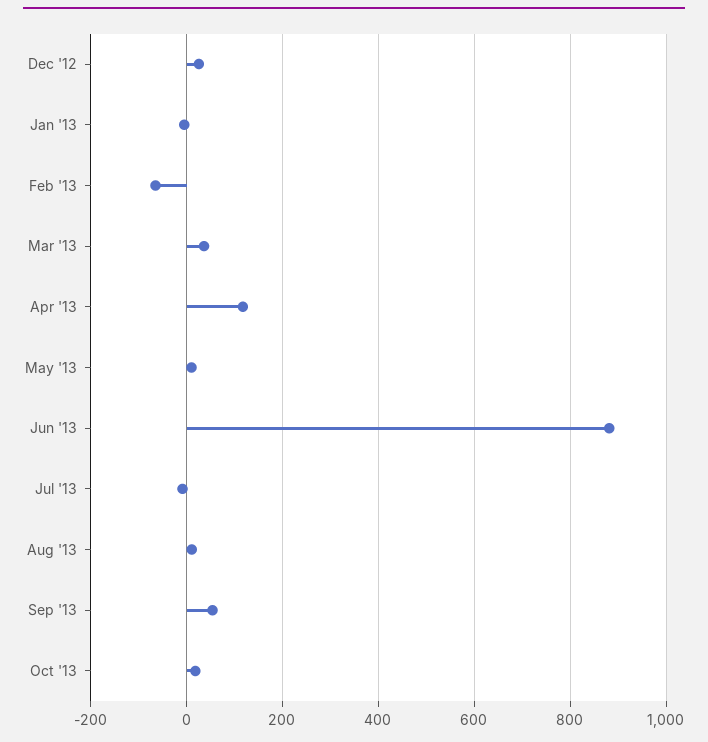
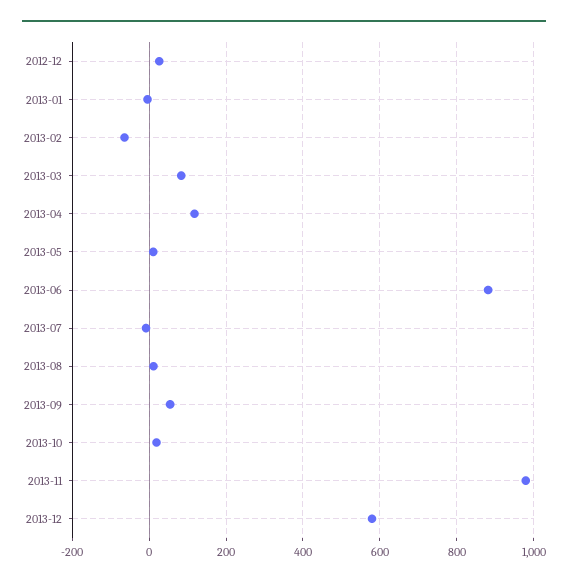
Mar '13: 40 -> 80
2013-11: none -> 980
2013-12: none -> 580

